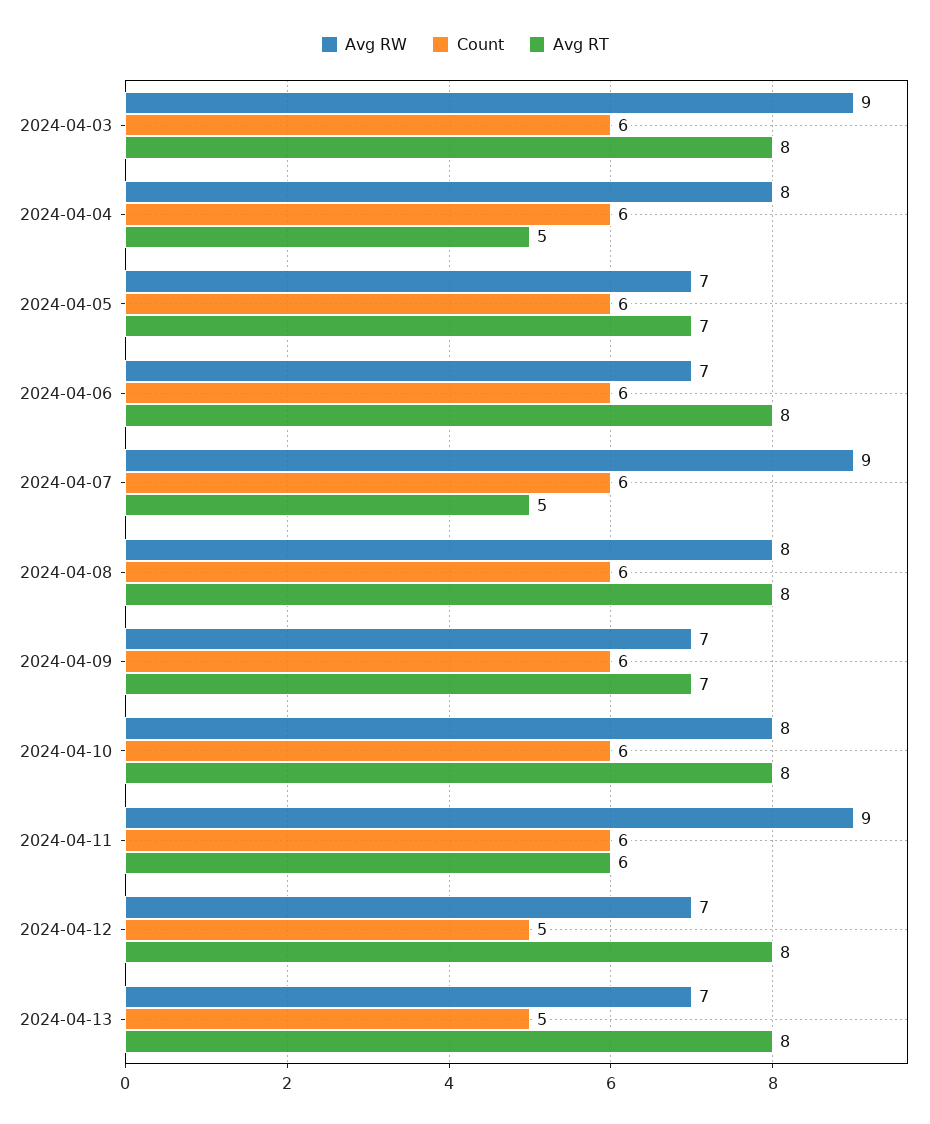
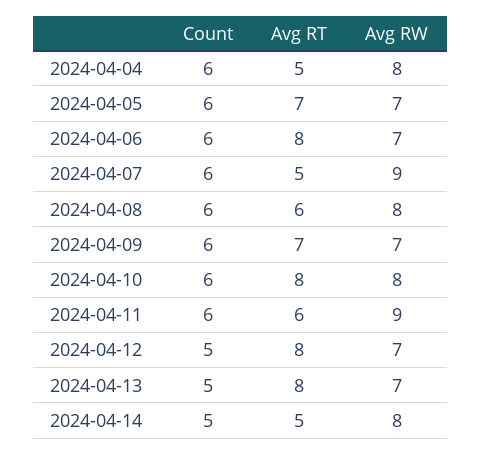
Avg RW, 2024-04-03: 9 -> none
Count, 2024-04-03: 6 -> none
Avg RT, 2024-04-03: 8 -> none
Avg RT, 2024-04-08: 8 -> 6
Count, 2024-04-14: none -> 5
Avg RT, 2024-04-14: none -> 5
Avg RW, 2024-04-14: none -> 8

